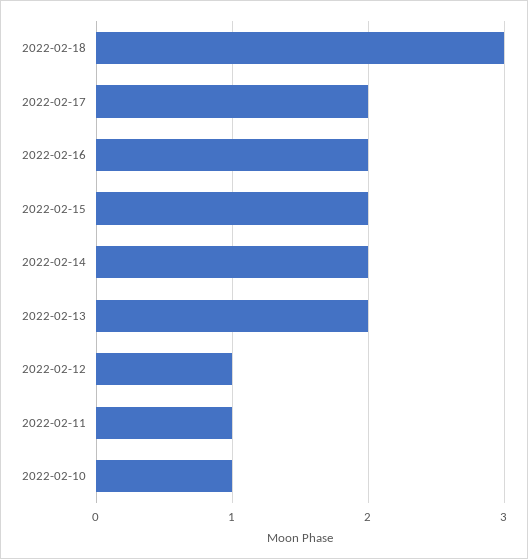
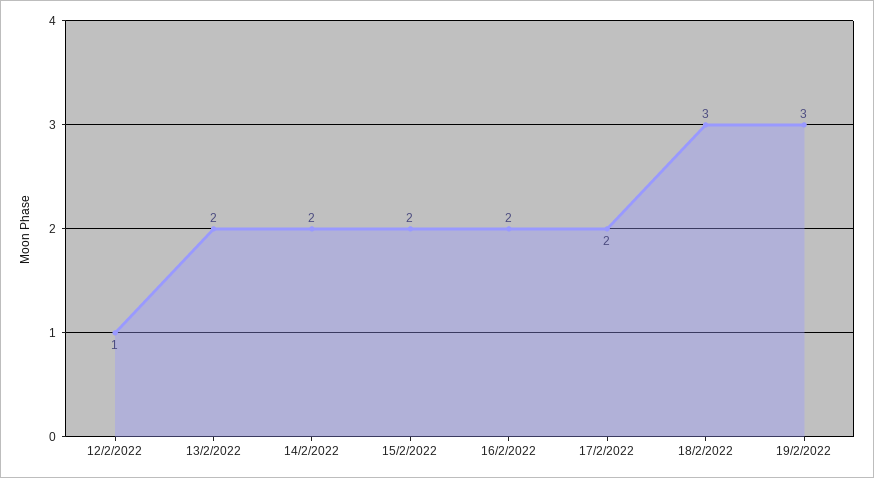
2022-02-11: 1 -> none
2022-02-10: 1 -> none
19/2/2022: none -> 3

